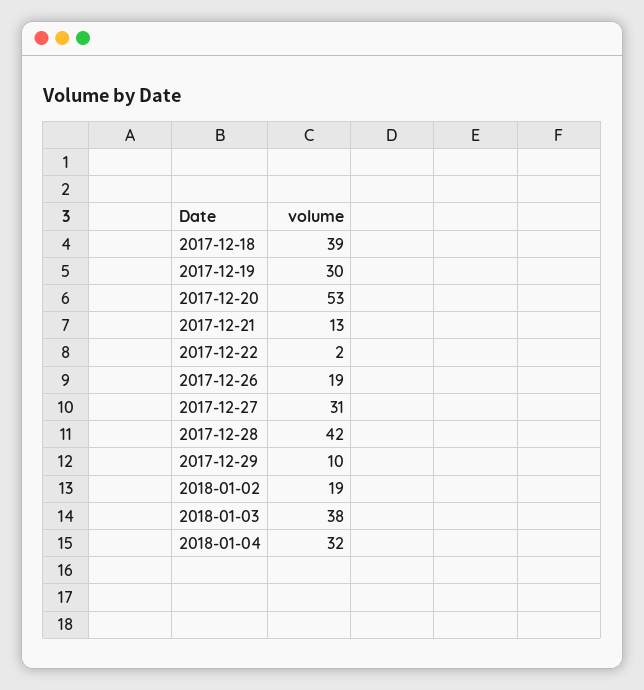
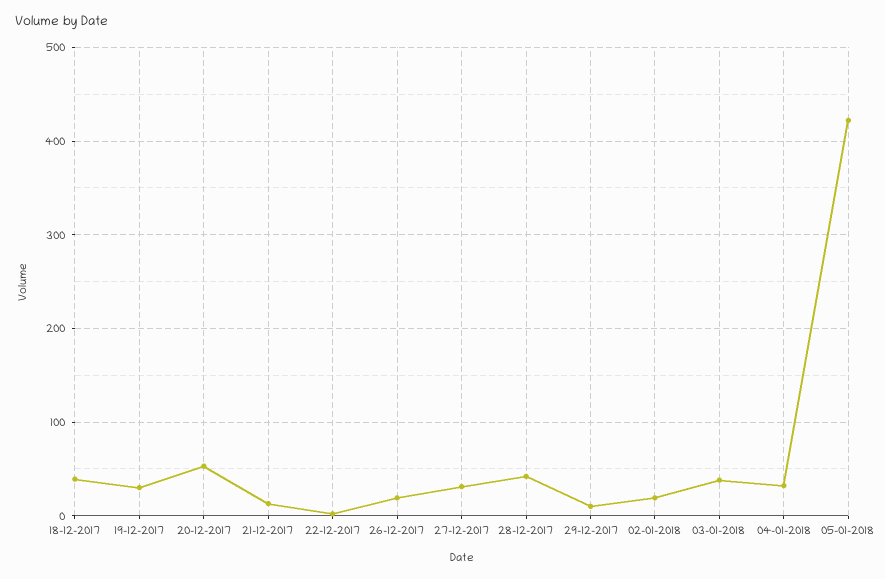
05-01-2018: none -> 420

